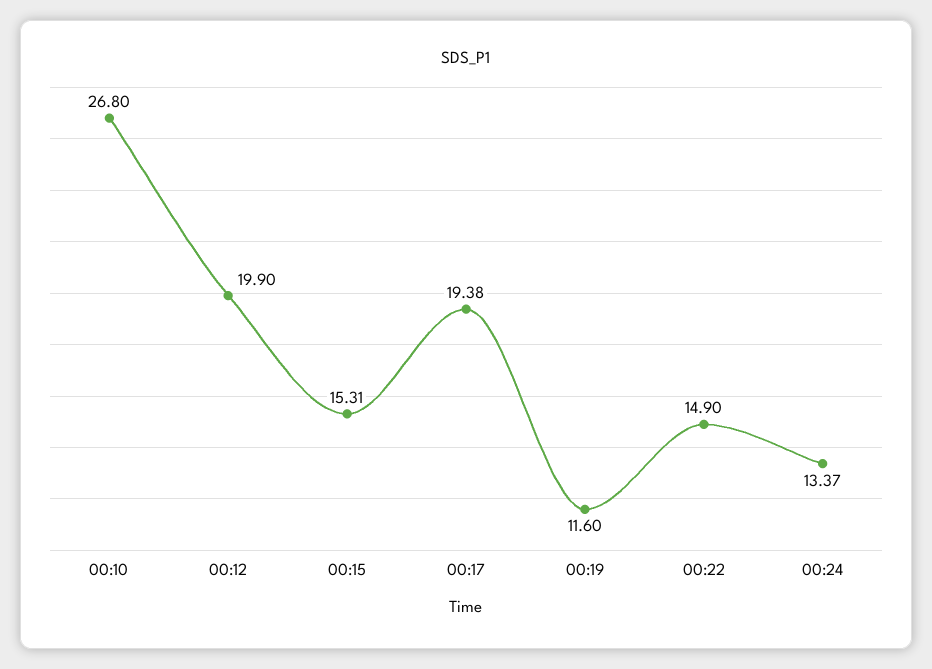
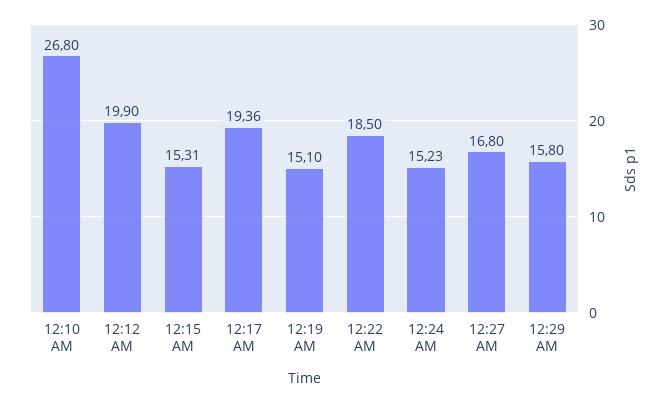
00:17: 19.38 -> 19.36
00:19: 11.6 -> 15.1
00:22: 14.9 -> 18.5
00:24: 13.37 -> 15.23
12:27 AM: none -> 16.8
12:29 AM: none -> 15.8

